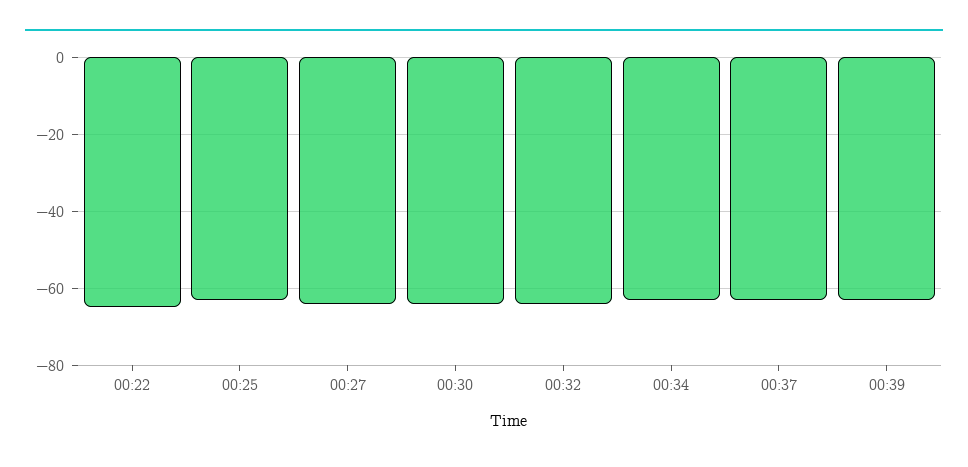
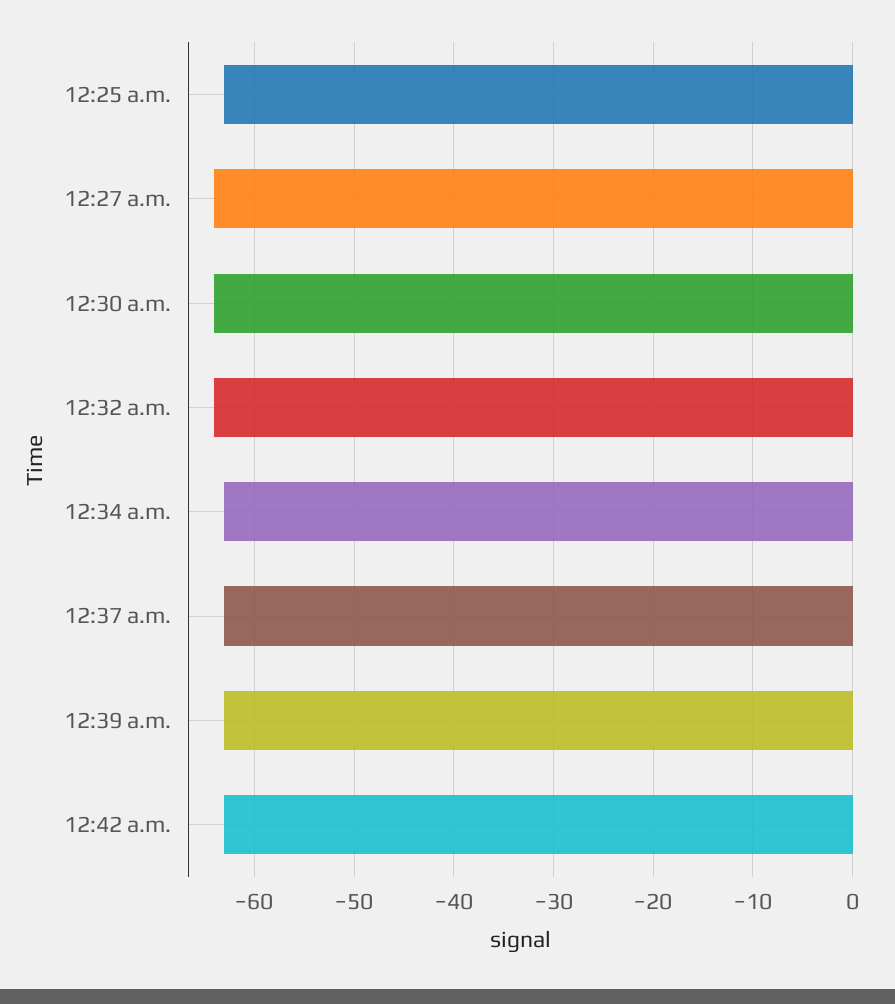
00:22: -65 -> none
12:42 a.m.: none -> -63

